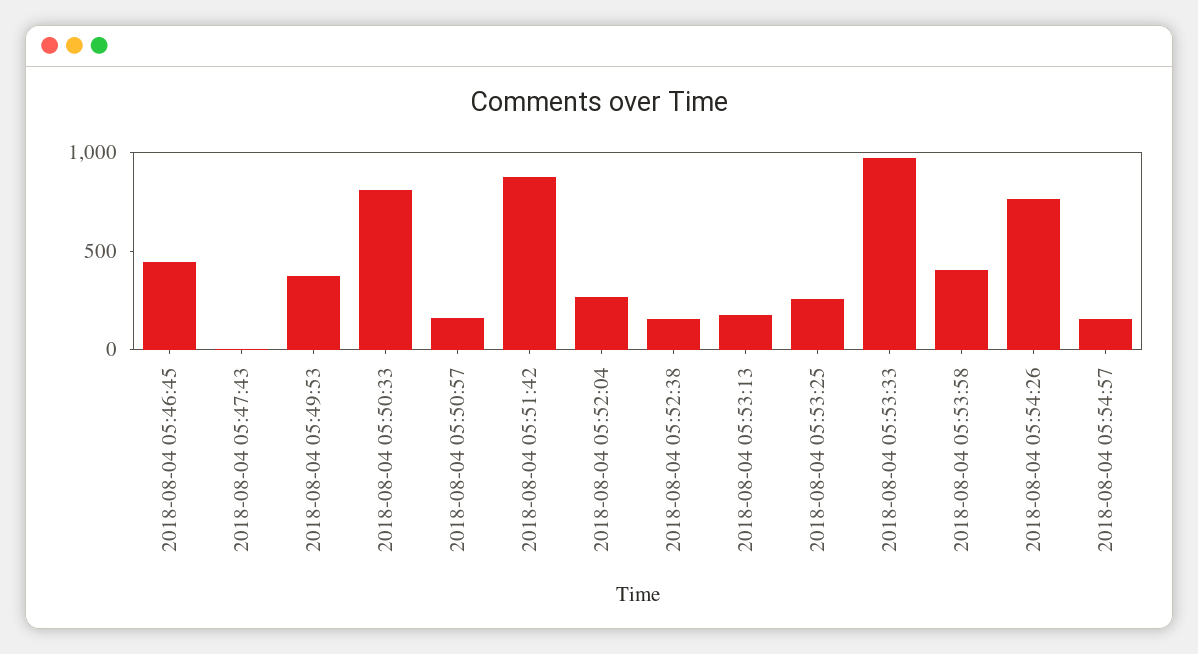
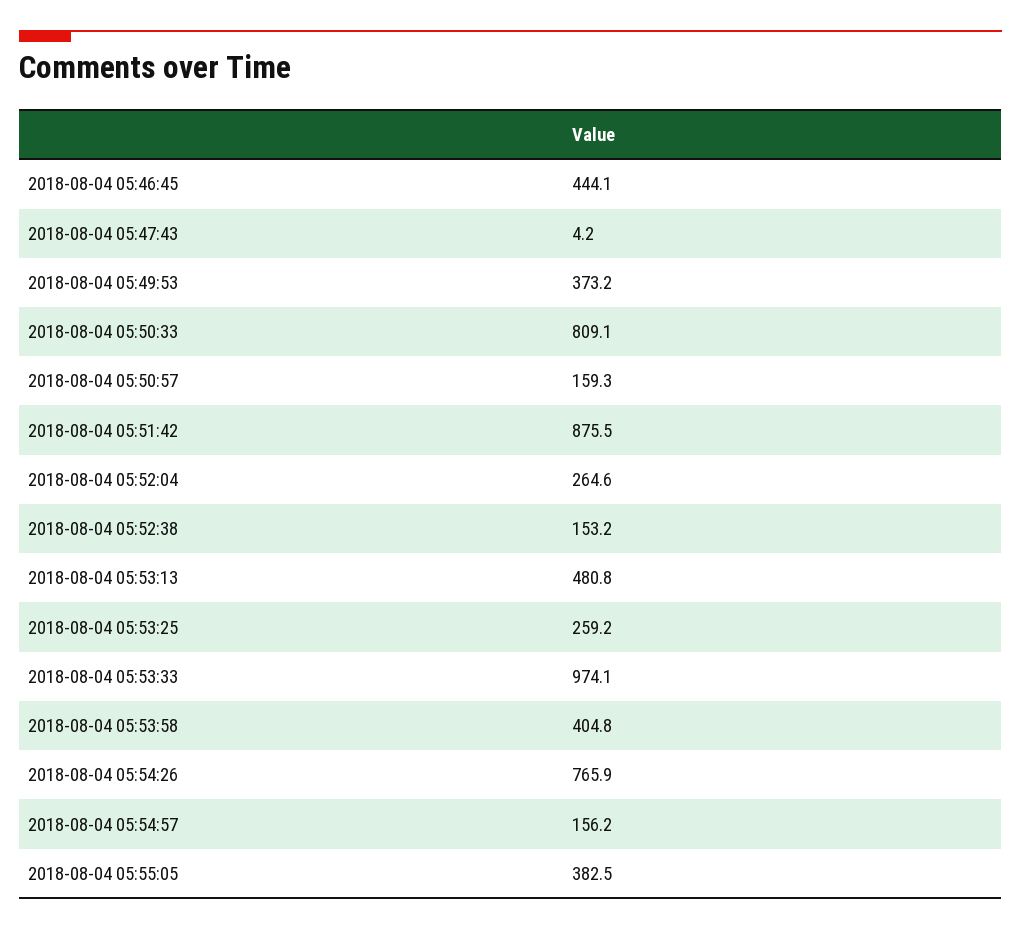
2018-08-04 05:53:13: 200 -> 480.8
2018-08-04 05:55:05: none -> 382.5

